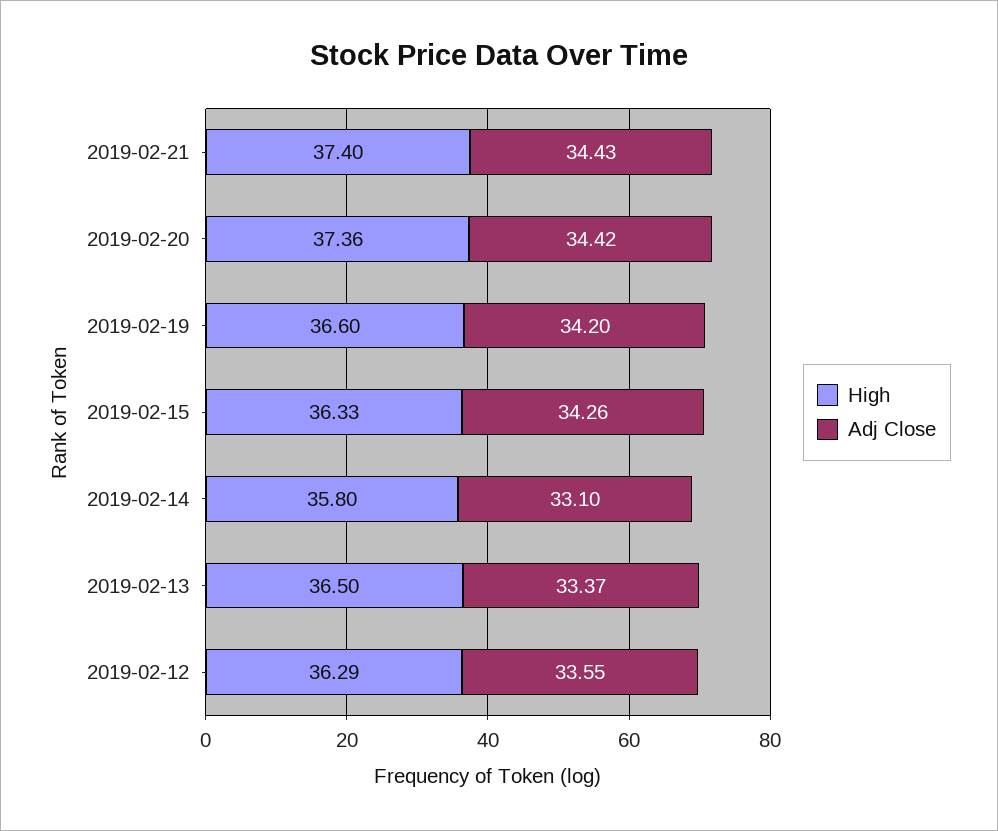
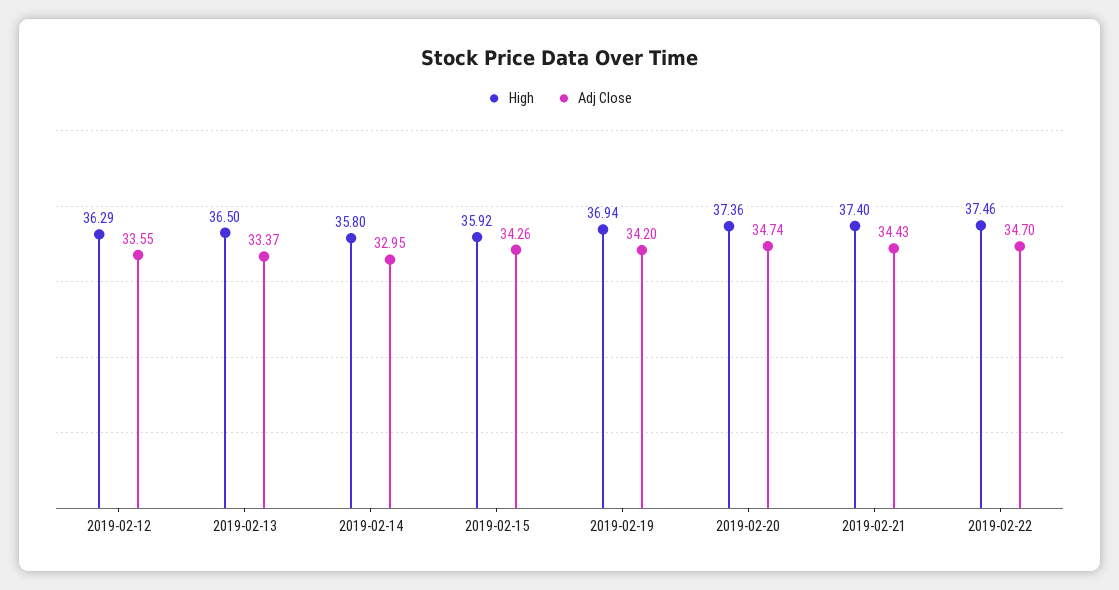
Adj Close, 2019-02-20: 34.42 -> 34.74
High, 2019-02-19: 36.6 -> 36.94
High, 2019-02-15: 36.33 -> 35.92
Adj Close, 2019-02-14: 33.1 -> 32.95
High, 2019-02-22: none -> 37.46
Adj Close, 2019-02-22: none -> 34.7

